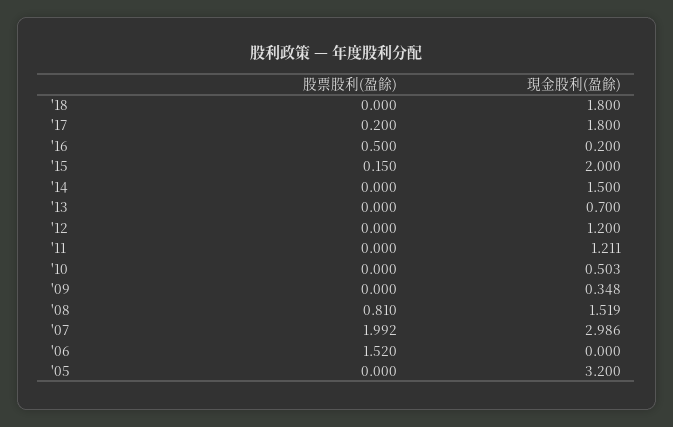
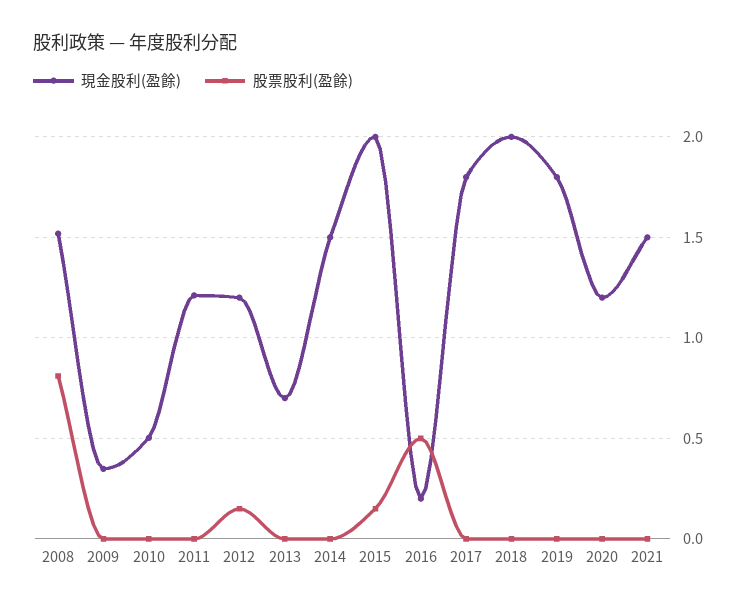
現金股利(盈餘), '18: 1.8 -> 2
股票股利(盈餘), '17: 0.2 -> 0
股票股利(盈餘), '12: 0 -> 0.15
股票股利(盈餘), '07: 1.992 -> none
現金股利(盈餘), '07: 2.986 -> none
股票股利(盈餘), '06: 1.52 -> none
現金股利(盈餘), '06: 0 -> none
股票股利(盈餘), '05: 0 -> none
現金股利(盈餘), '05: 3.2 -> none
現金股利(盈餘), 2019: none -> 1.8
股票股利(盈餘), 2019: none -> 0
現金股利(盈餘), 2020: none -> 1.2
股票股利(盈餘), 2020: none -> 0
現金股利(盈餘), 2021: none -> 1.5
股票股利(盈餘), 2021: none -> 0

